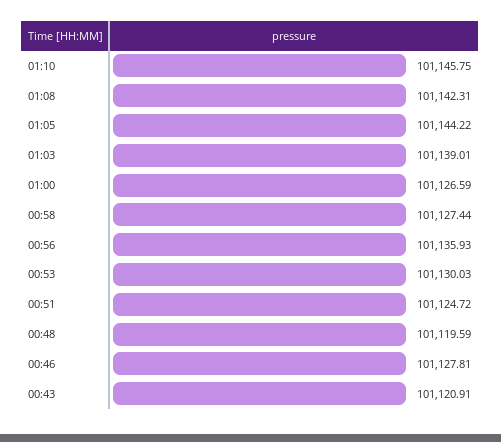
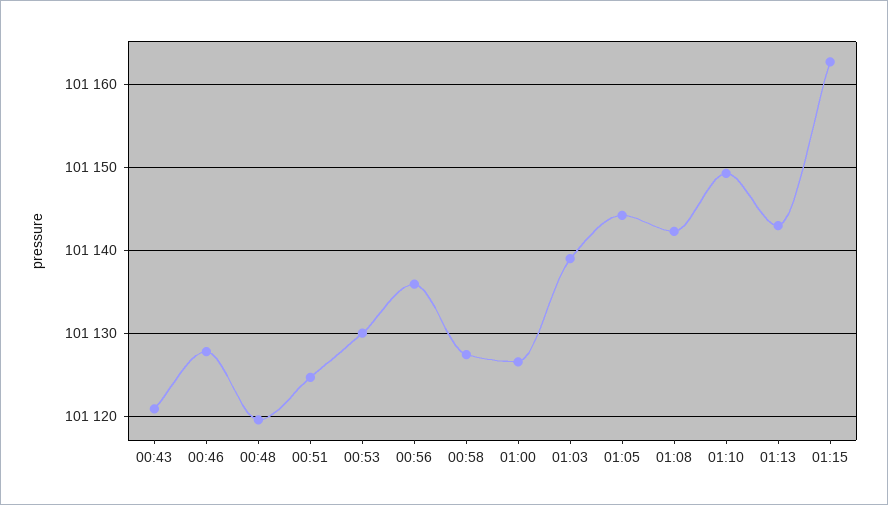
01:10: 101145.75 -> 101149
01:13: none -> 101143
01:15: none -> 101163

